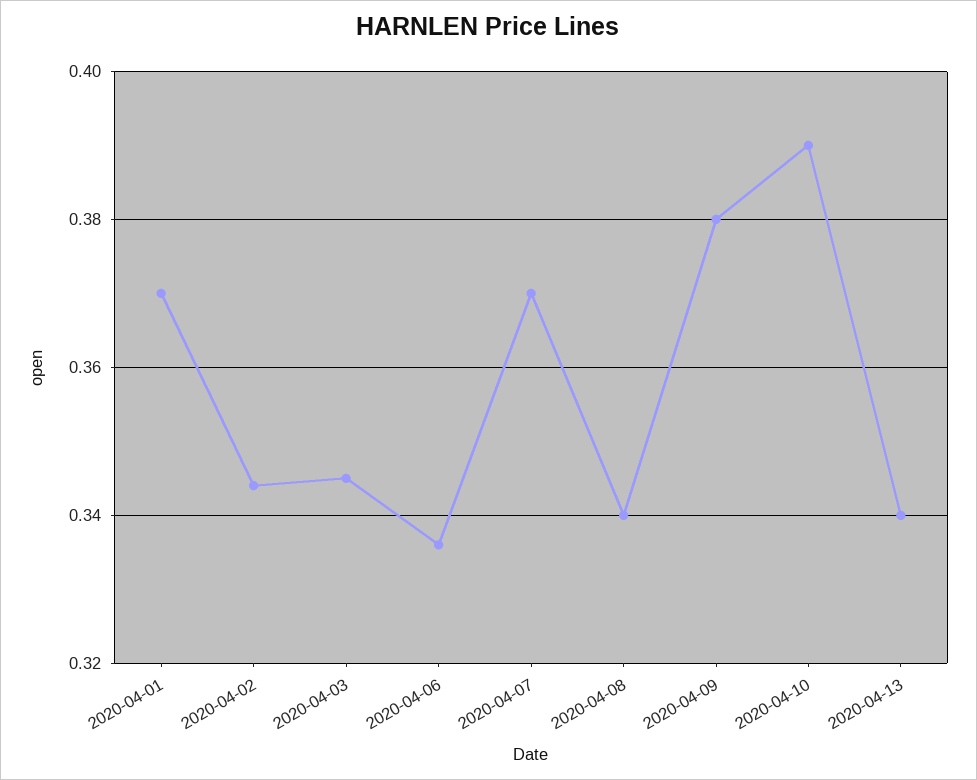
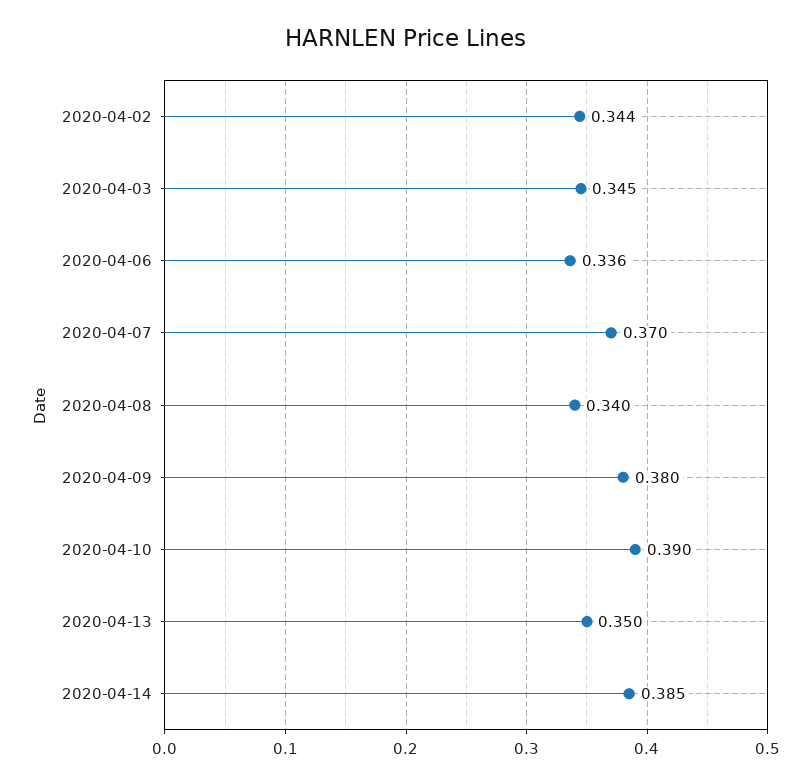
2020-04-01: 0.37 -> none
2020-04-13: 0.34 -> 0.35
2020-04-14: none -> 0.385

